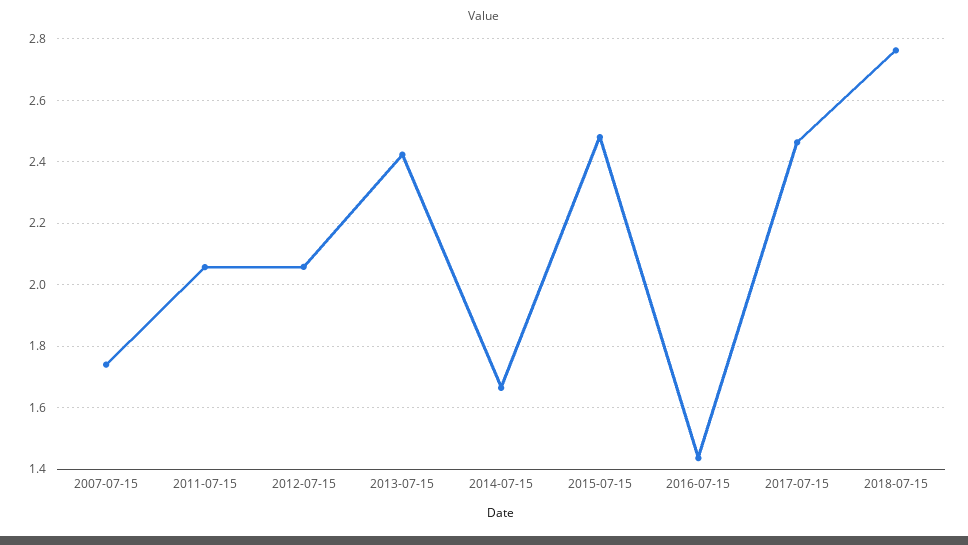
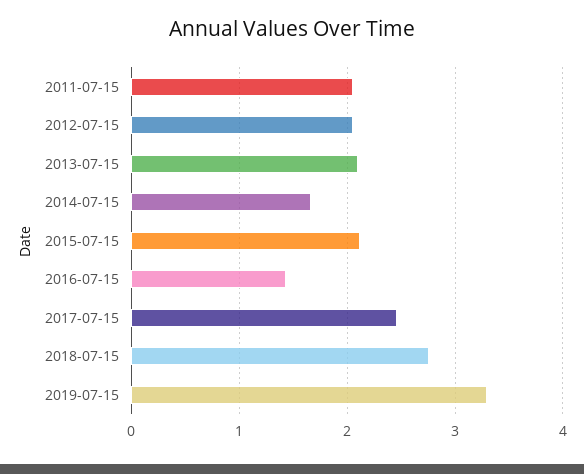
2007-07-15: 1.74 -> none
2013-07-15: 2.42 -> 2.1
2015-07-15: 2.48 -> 2.1
2019-07-15: none -> 3.3

